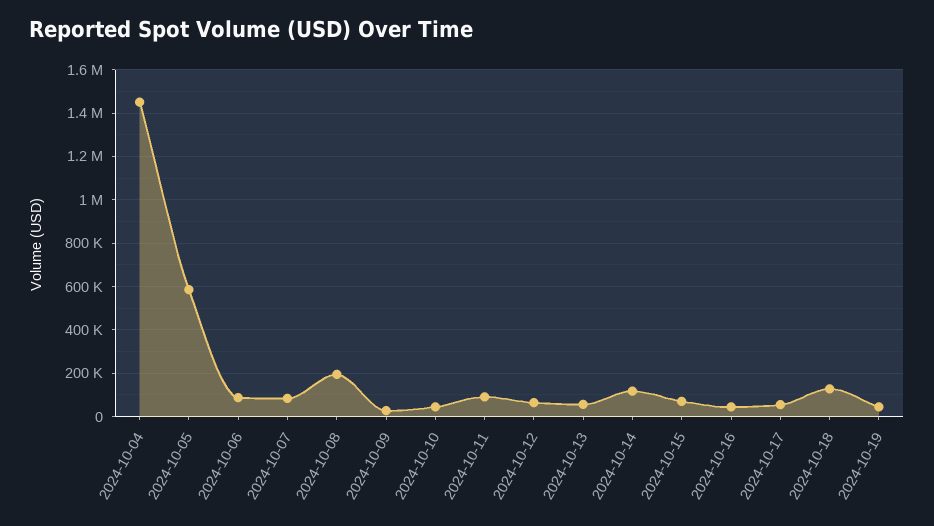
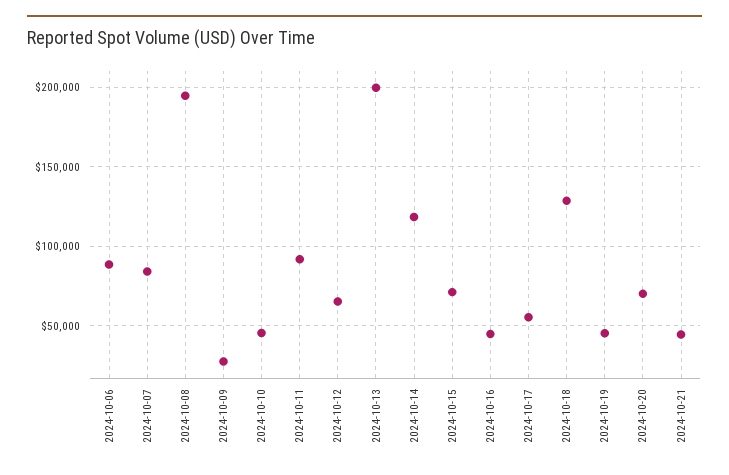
2024-10-04: 1450000 -> none
2024-10-05: 600000 -> none
2024-10-13: 50000 -> 200000
2024-10-20: none -> 70000
2024-10-21: none -> 45000

